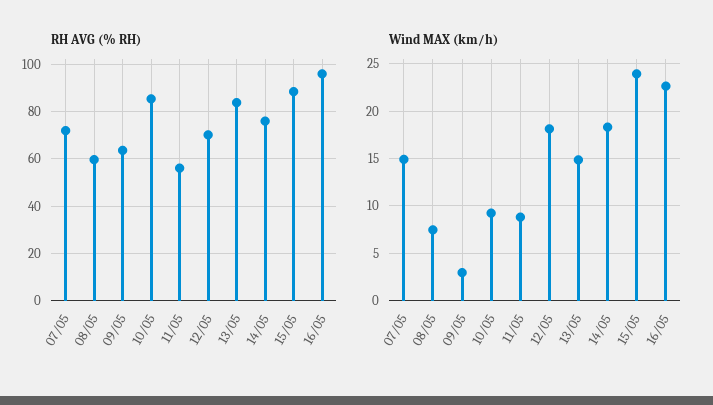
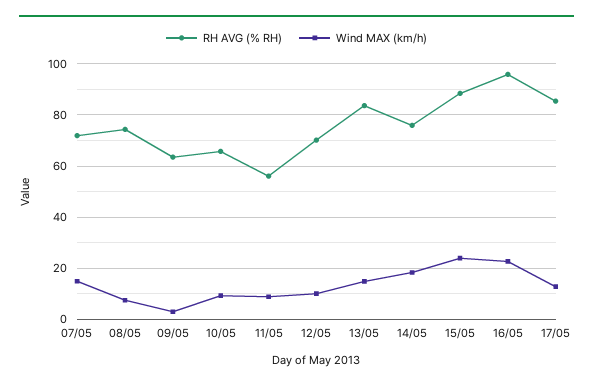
RH AVG (% RH), 08/05: 60 -> 75
RH AVG (% RH), 10/05: 85 -> 65
Wind MAX (km/h), 12/05: 18 -> 10
RH AVG (% RH), 17/05: none -> 85
Wind MAX (km/h), 17/05: none -> 12.5

